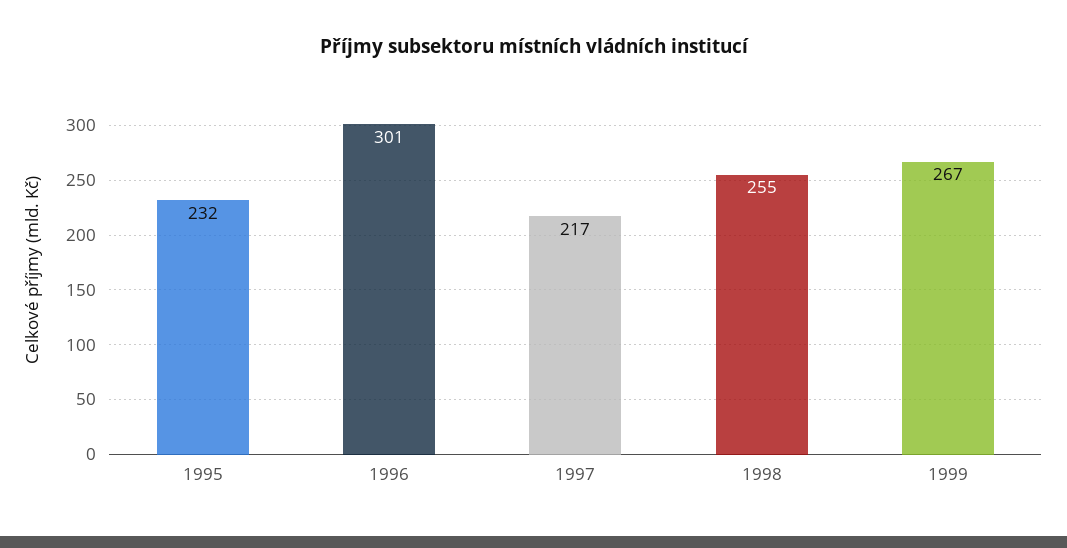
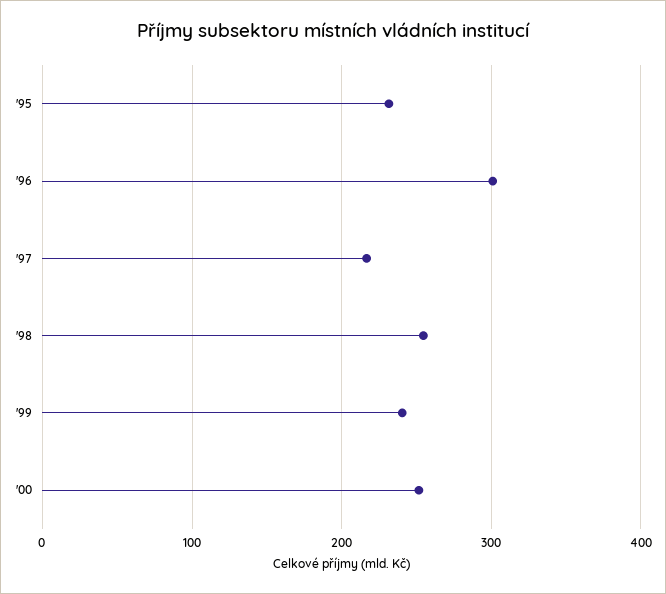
1999: 267 -> 240
'00: none -> 250

